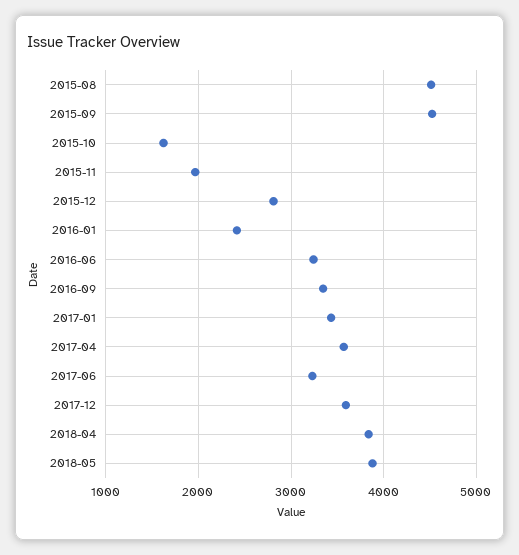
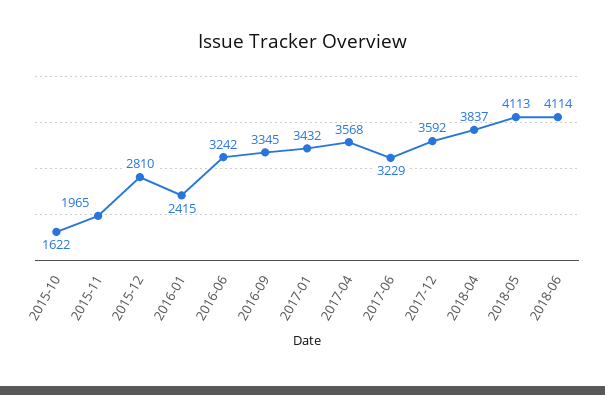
2015-08: 4500 -> none
2015-09: 4500 -> none
2018-05: 3900 -> 4113
2018-06: none -> 4114

